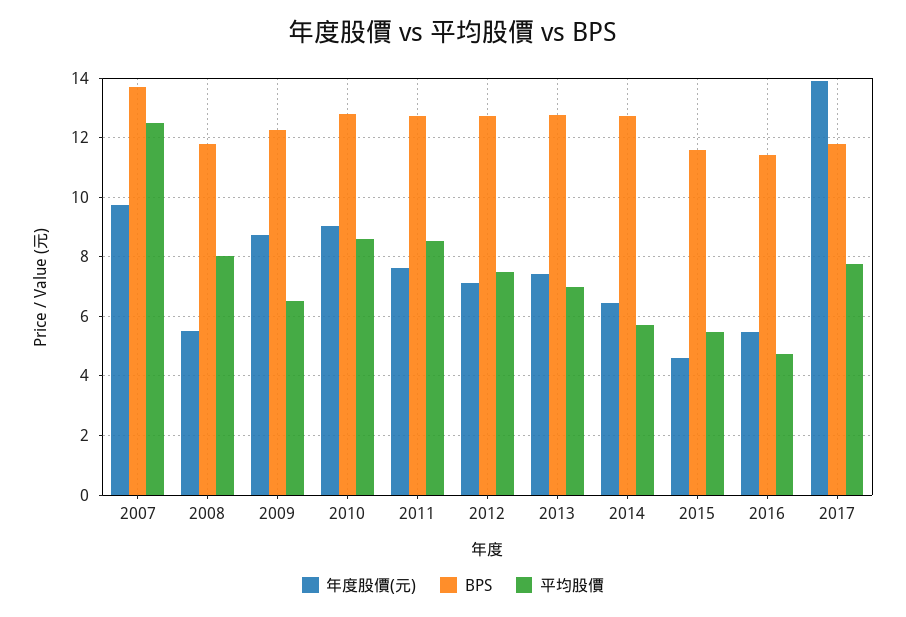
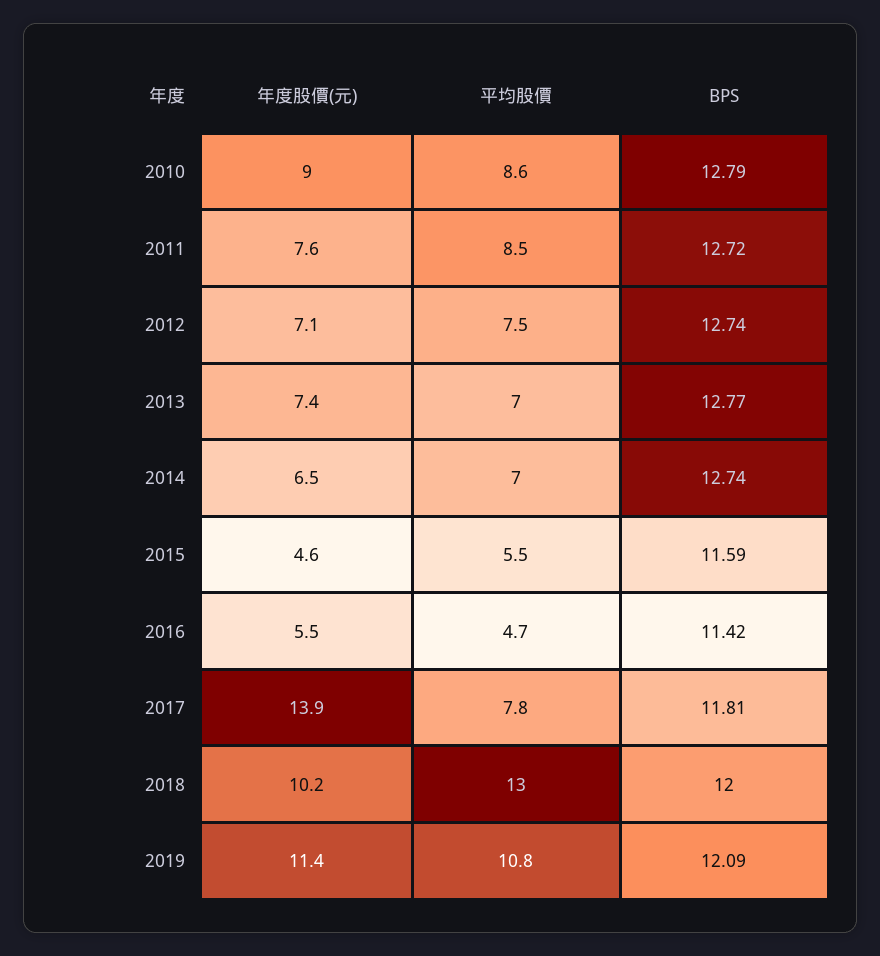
年度股價(元), 2007: 9.75 -> none
BPS, 2007: 13.75 -> none
平均股價, 2007: 12.5 -> none
年度股價(元), 2008: 5.5 -> none
BPS, 2008: 11.75 -> none
平均股價, 2008: 8 -> none
年度股價(元), 2009: 8.75 -> none
BPS, 2009: 12.25 -> none
平均股價, 2009: 6.5 -> none
平均股價, 2014: 5.75 -> 7
年度股價(元), 2018: none -> 10.2
平均股價, 2018: none -> 13
BPS, 2018: none -> 12
年度股價(元), 2019: none -> 11.4
平均股價, 2019: none -> 10.8
BPS, 2019: none -> 12.09

